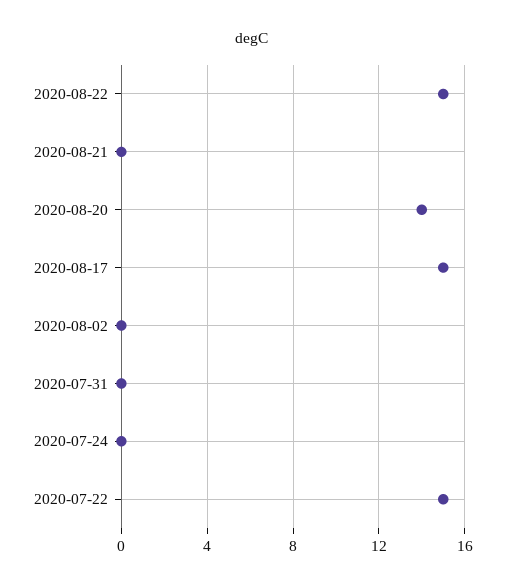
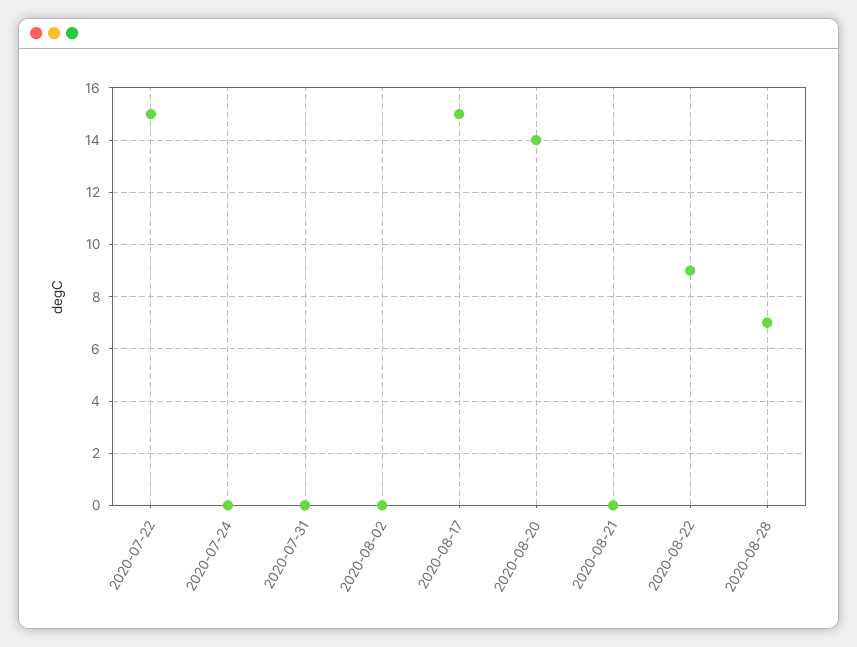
2020-08-22: 15 -> 9
2020-08-28: none -> 7

